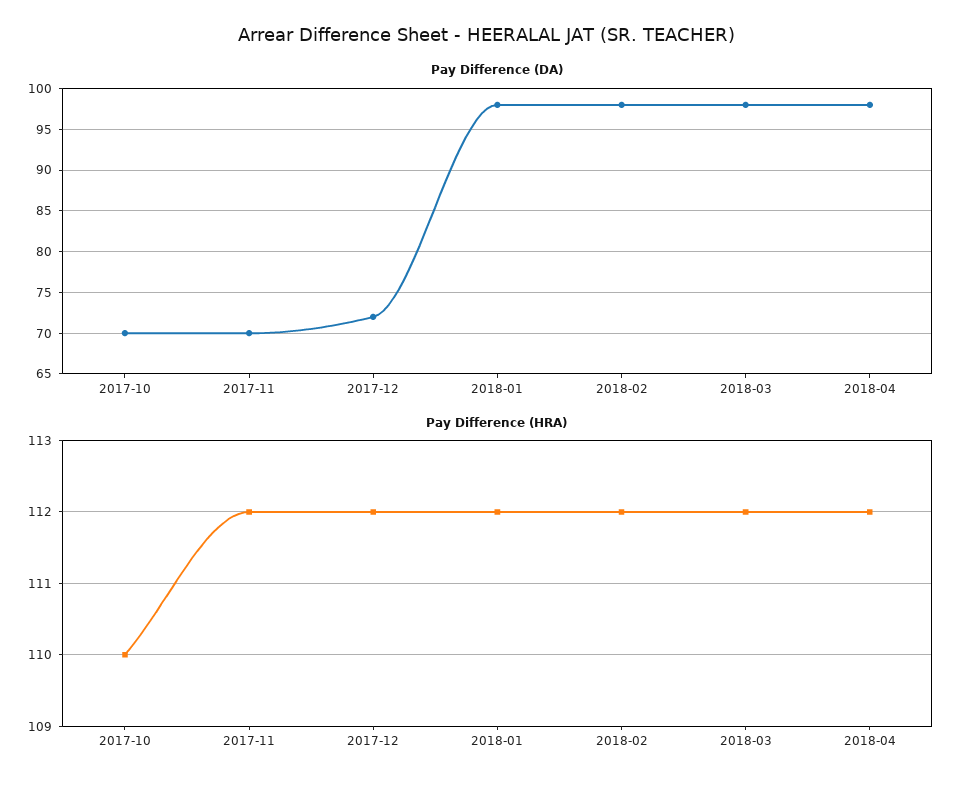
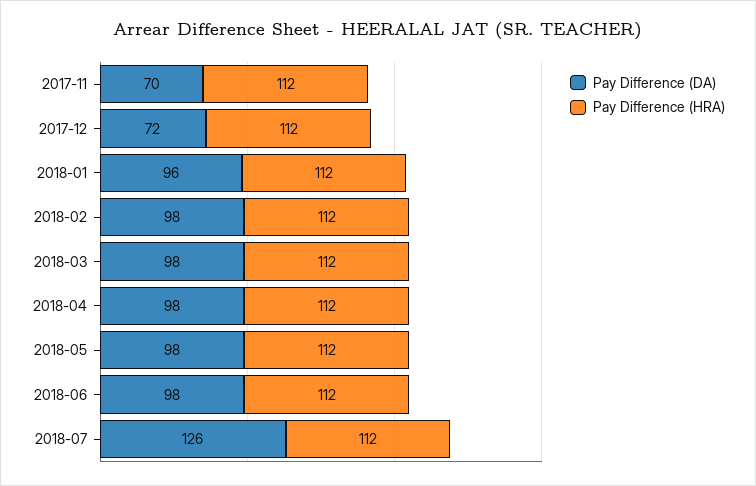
Pay Difference (DA), 2017-10: 70 -> none
Pay Difference (DA), 2018-01: 98 -> 96
Pay Difference (HRA), 2017-10: 110 -> none
Pay Difference (DA), 2018-05: none -> 98
Pay Difference (HRA), 2018-05: none -> 112
Pay Difference (DA), 2018-06: none -> 98
Pay Difference (HRA), 2018-06: none -> 112
Pay Difference (DA), 2018-07: none -> 126
Pay Difference (HRA), 2018-07: none -> 112

